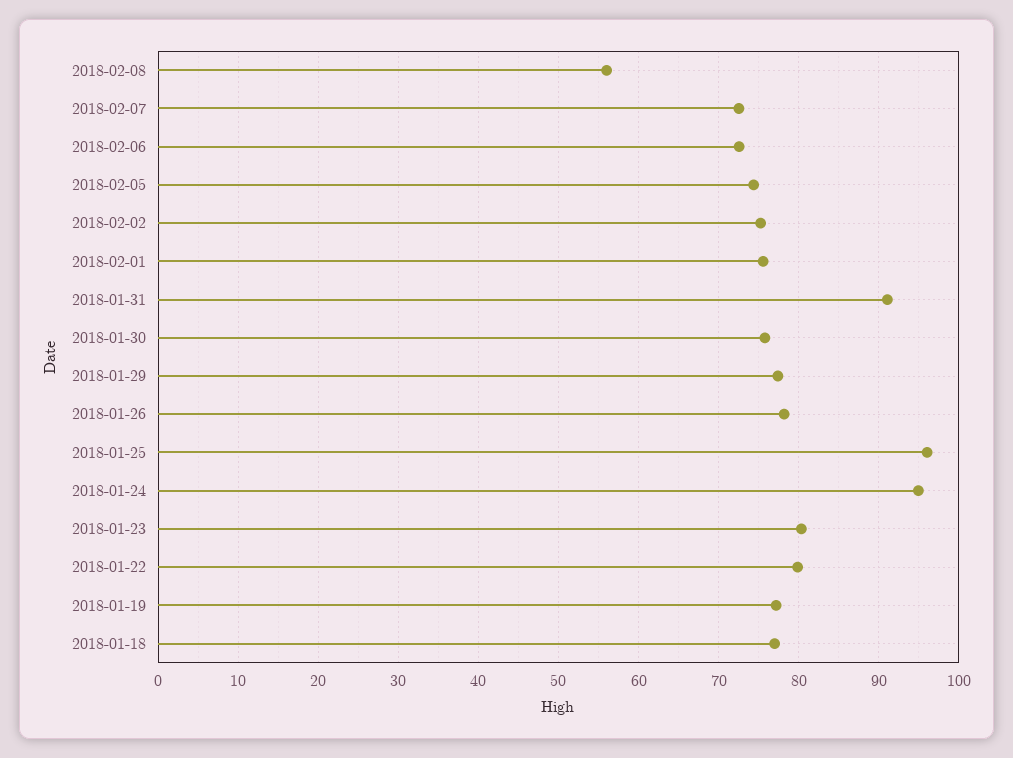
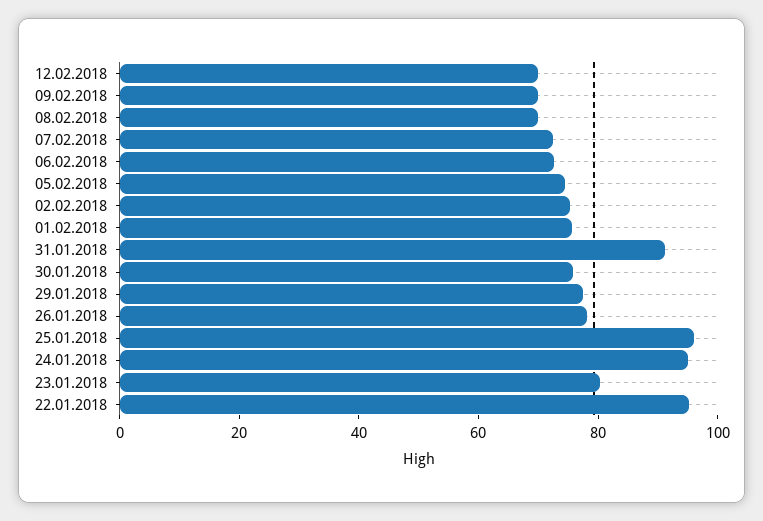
2018-02-08: 56 -> 70
2018-01-22: 80 -> 95
2018-01-19: 77 -> none
2018-01-18: 77 -> none
12.02.2018: none -> 70
09.02.2018: none -> 70

